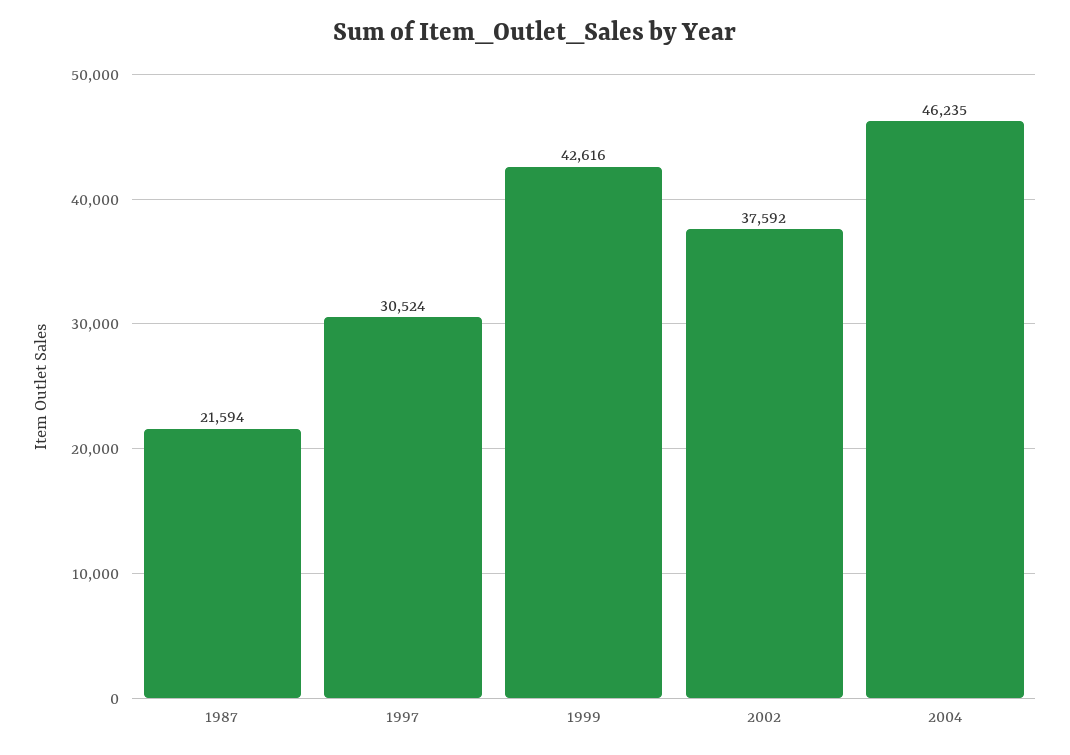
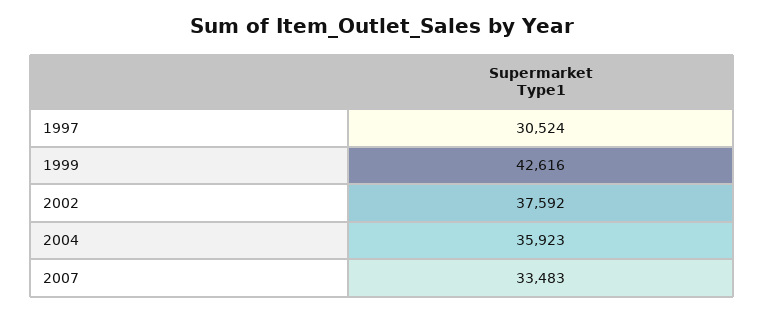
1987: 21594 -> none
2004: 46235 -> 35923
2007: none -> 33483

